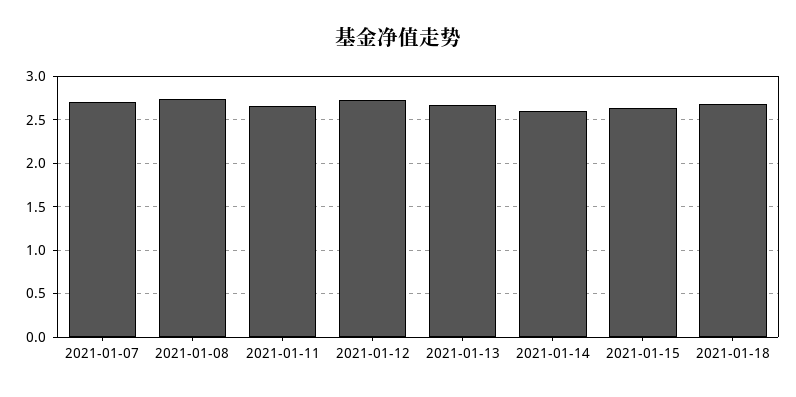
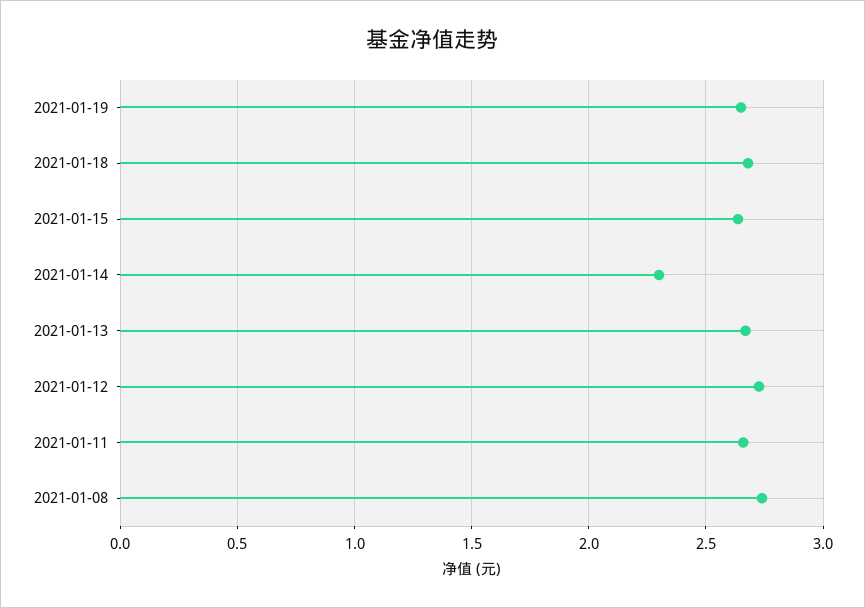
2021-01-07: 2.7 -> none
2021-01-14: 2.6 -> 2.3
2021-01-19: none -> 2.65

